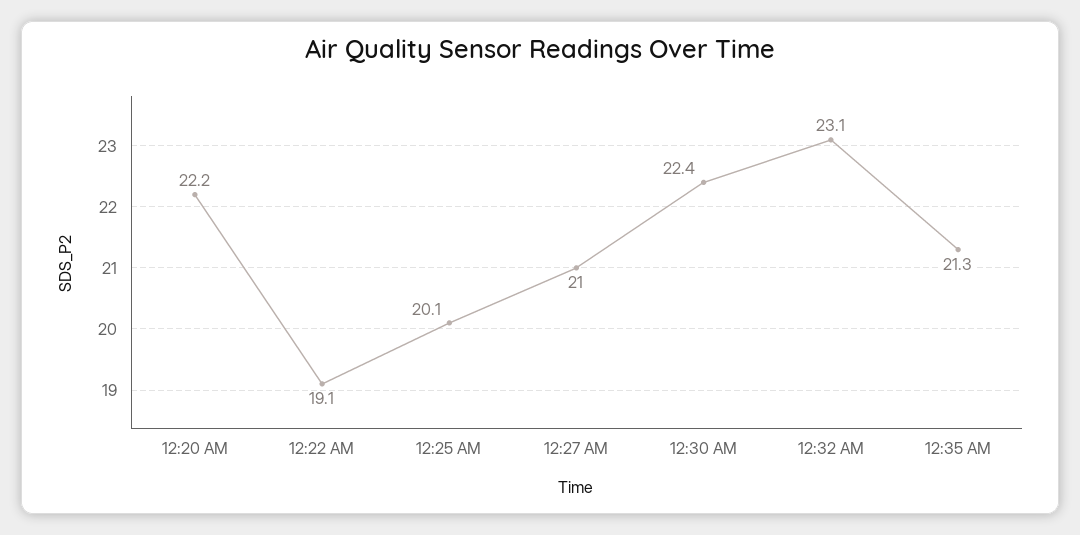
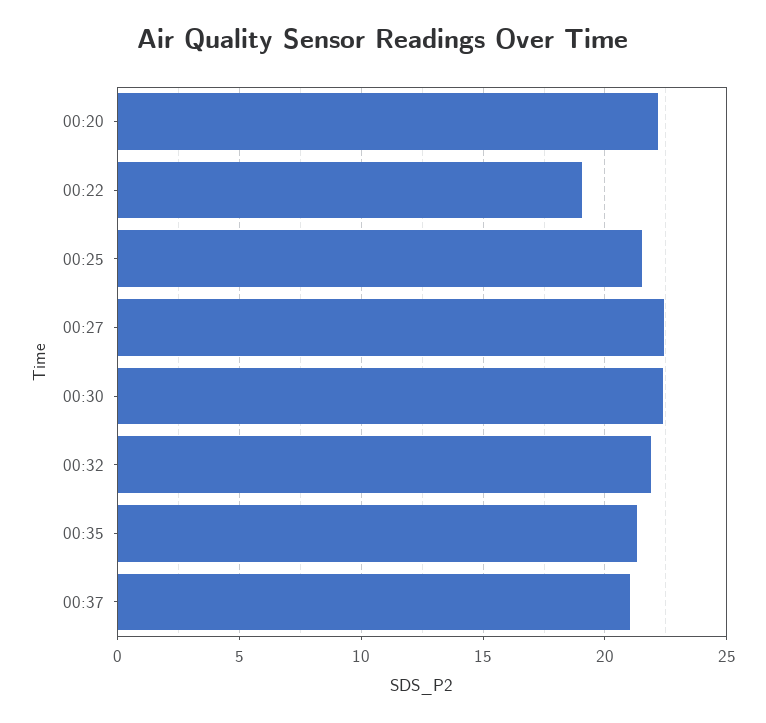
12:25 AM: 20.1 -> 21.5
12:27 AM: 21 -> 22.5
12:32 AM: 23.1 -> 22
00:37: none -> 21

